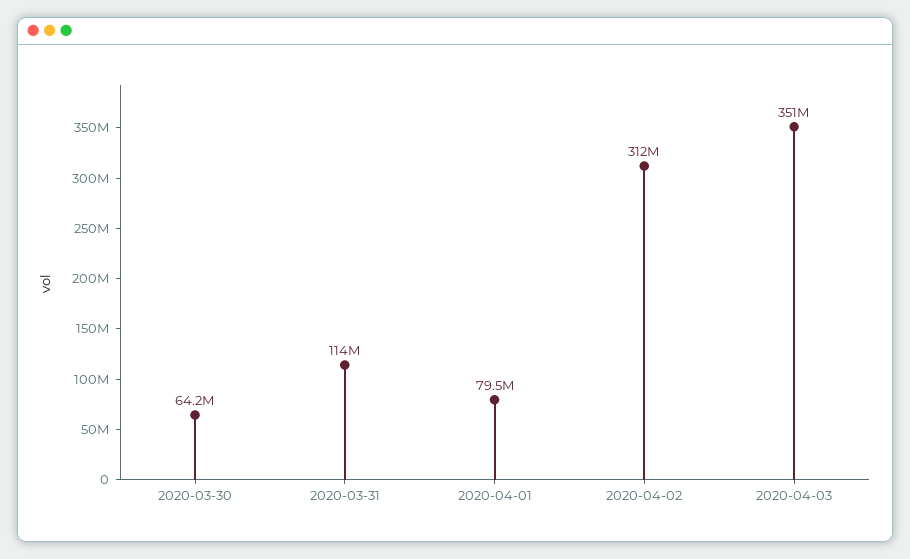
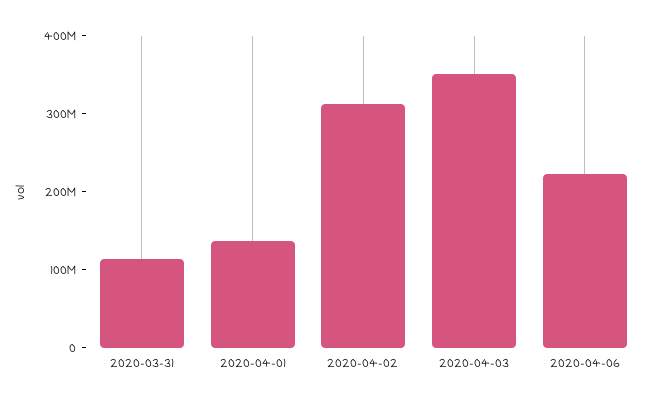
2020-03-30: 64200000 -> none
2020-04-01: 79500000 -> 140000000
2020-04-06: none -> 220000000

